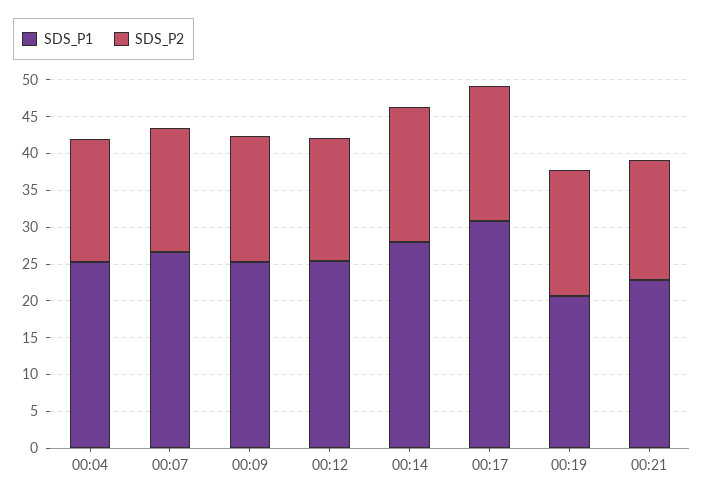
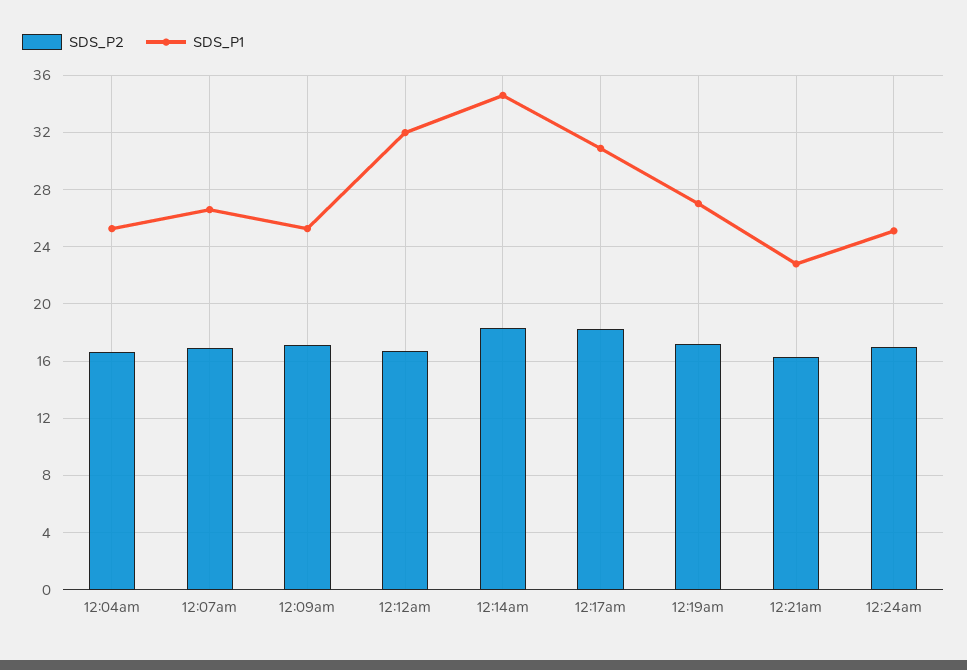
SDS_P1, 00:12: 25 -> 32
SDS_P1, 00:14: 27.5 -> 34.5
SDS_P1, 00:19: 20 -> 27
SDS_P2, 12:24am: none -> 17
SDS_P1, 12:24am: none -> 25

